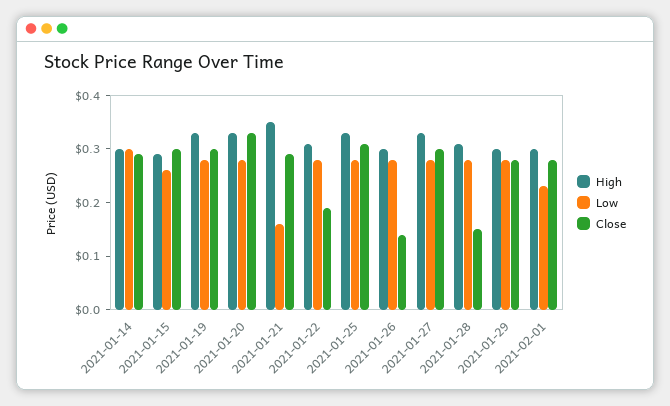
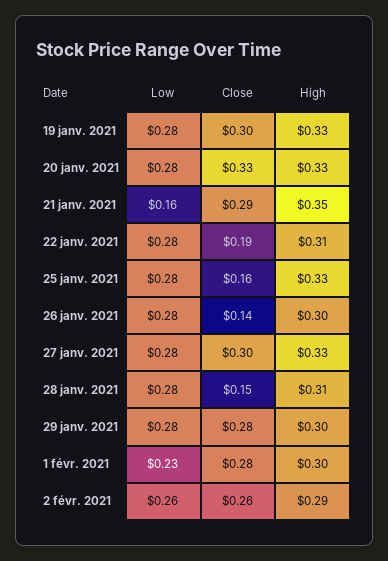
High, 2021-01-14: 0.3 -> none
Low, 2021-01-14: 0.3 -> none
Close, 2021-01-14: 0.3 -> none
High, 2021-01-15: 0.3 -> none
Low, 2021-01-15: 0.25 -> none
Close, 2021-01-15: 0.3 -> none
Close, 2021-01-25: 0.3 -> 0.16
Low, 2 févr. 2021: none -> 0.26
Close, 2 févr. 2021: none -> 0.26
High, 2 févr. 2021: none -> 0.29

